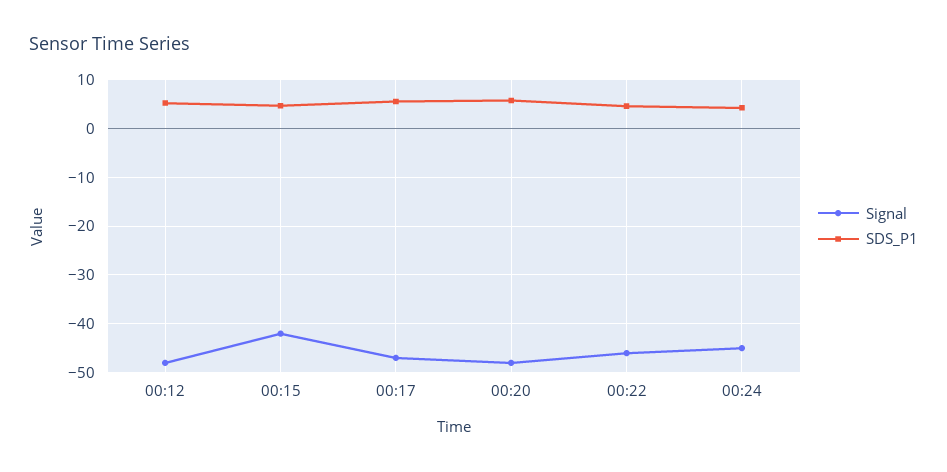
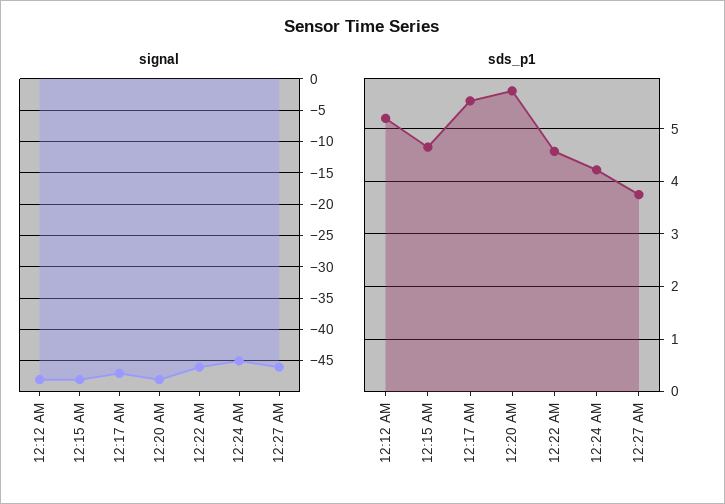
Signal, 00:15: -42 -> -48
Signal, 12:27 AM: none -> -46
SDS_P1, 12:27 AM: none -> 3.8

